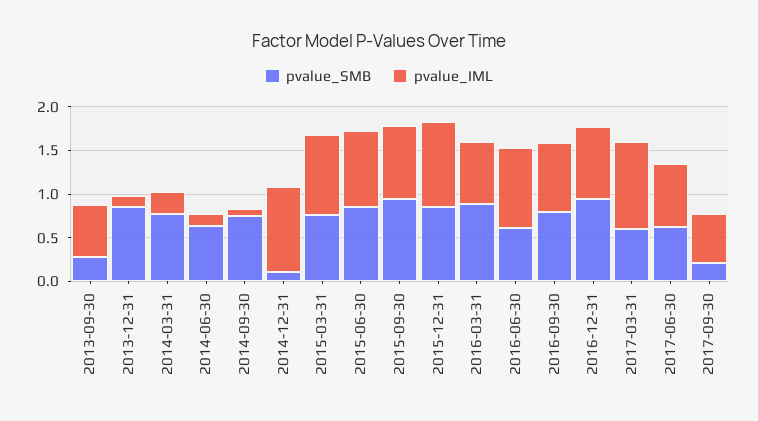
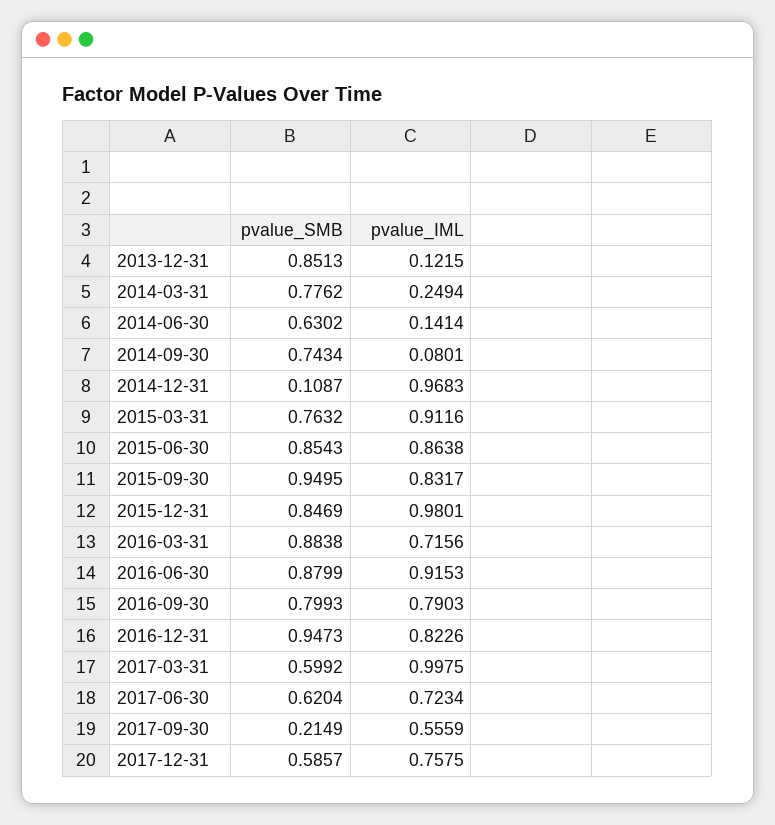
pvalue_SMB, 2013-09-30: 0.3 -> none
pvalue_IML, 2013-09-30: 0.6 -> none
pvalue_SMB, 2016-06-30: 0.6 -> 0.8799
pvalue_SMB, 2017-12-31: none -> 0.5857
pvalue_IML, 2017-12-31: none -> 0.7575

